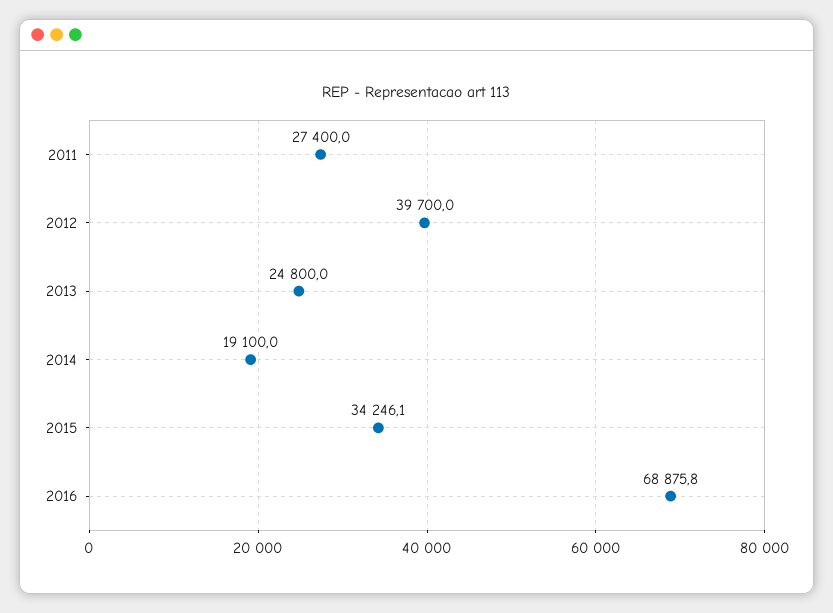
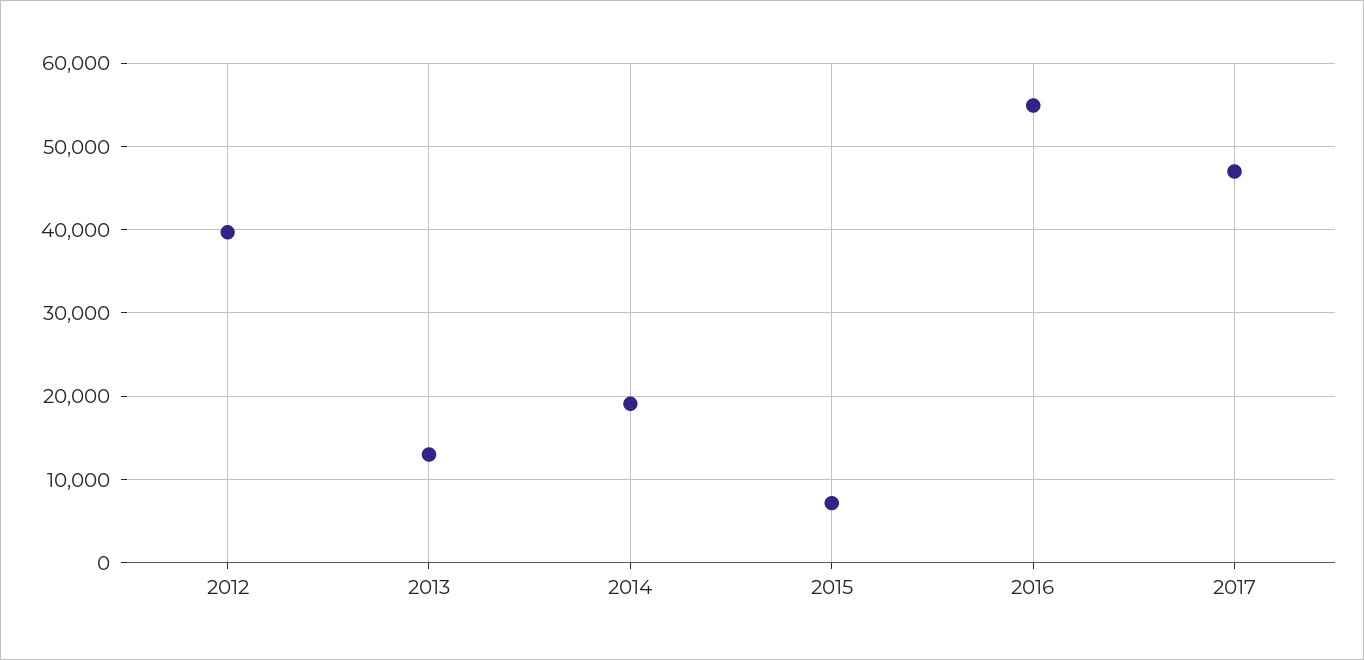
2011: 27400 -> none
2013: 24800 -> 13000
2015: 34246.1 -> 7000
2016: 68875.8 -> 55000
2017: none -> 47000

